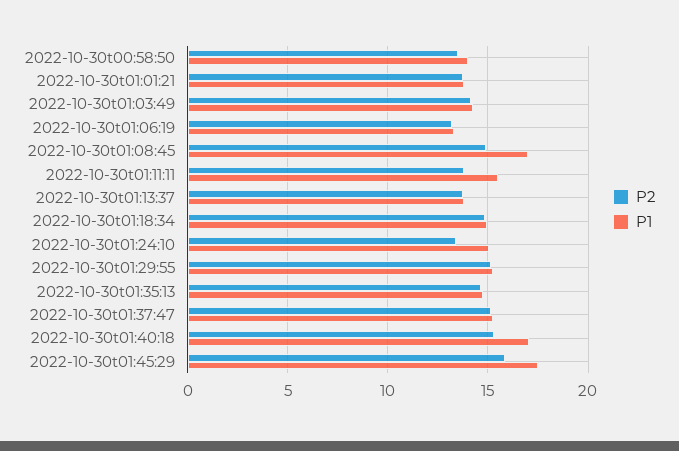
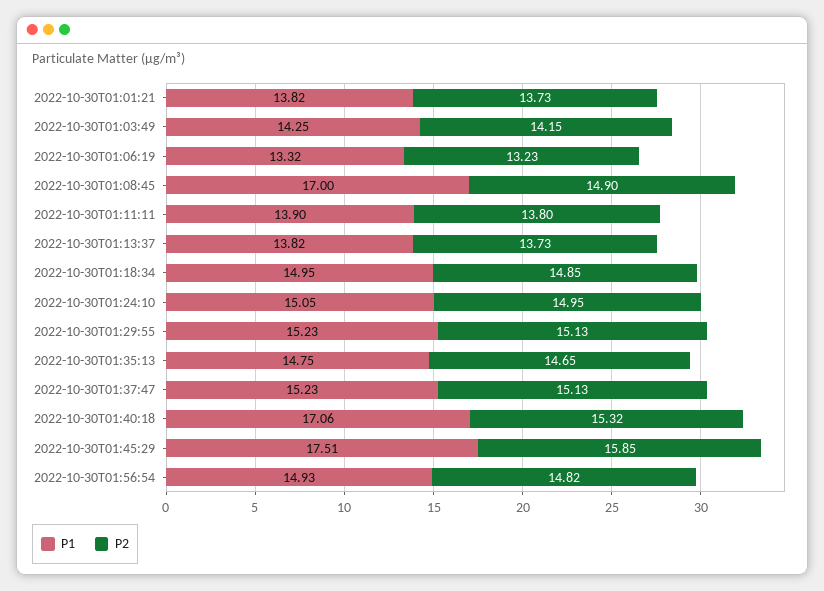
P2, 2022-10-30t00:58:50: 13.5 -> none
P1, 2022-10-30t00:58:50: 14 -> none
P1, 2022-10-30t01:11:11: 15.5 -> 13.9
P2, 2022-10-30t01:24:10: 13.5 -> 14.95
P1, 2022-10-30T01:56:54: none -> 14.93
P2, 2022-10-30T01:56:54: none -> 14.82

